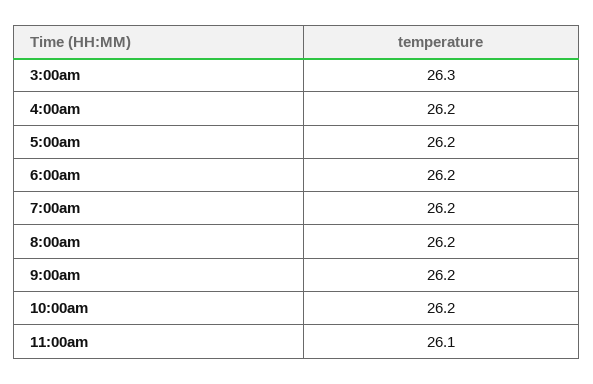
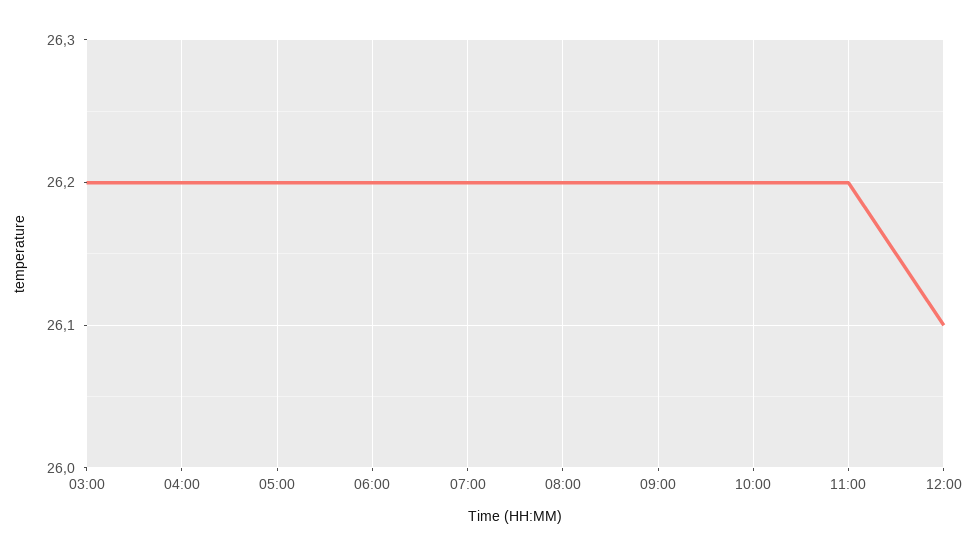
3:00am: 26.3 -> 26.2
11:00am: 26.1 -> 26.2
12:00: none -> 26.1

